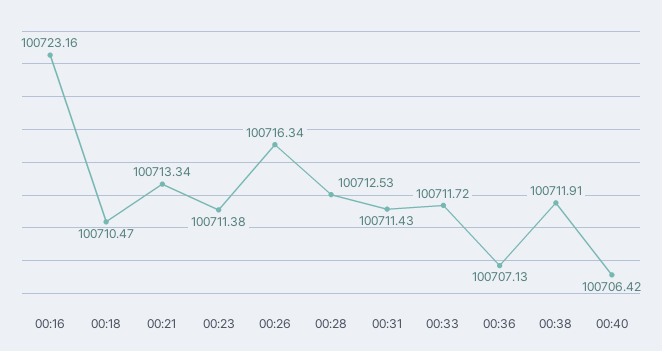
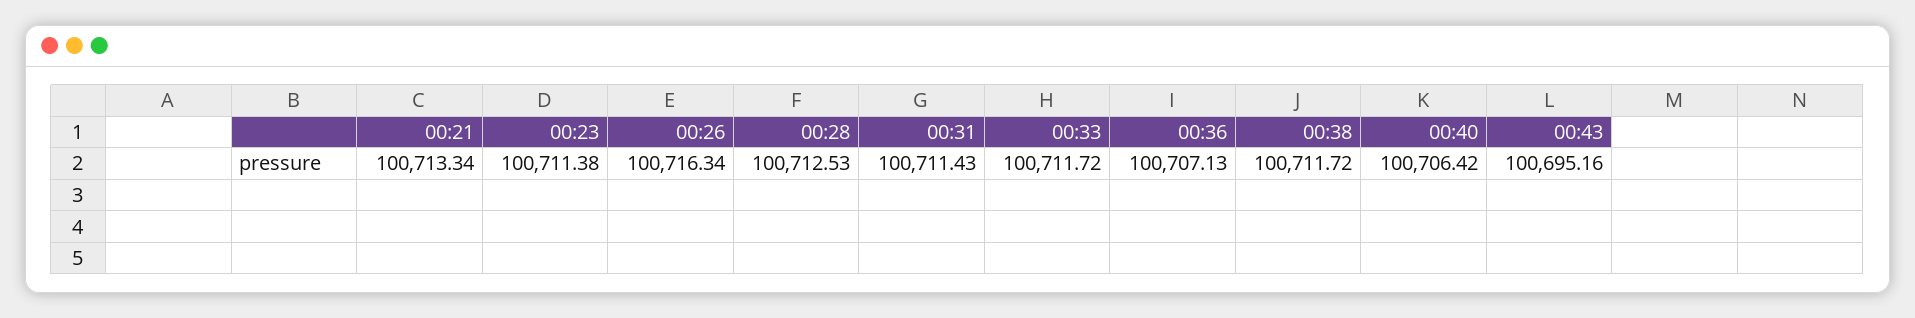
00:16: 100723.16 -> none
00:18: 100710.47 -> none
00:38: 100711.91 -> 100711.72
00:43: none -> 100695.16

